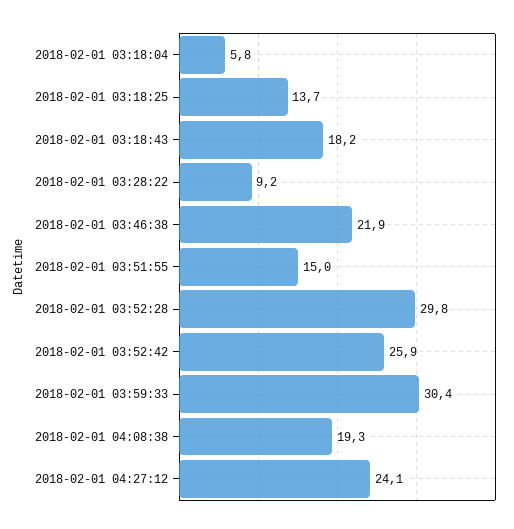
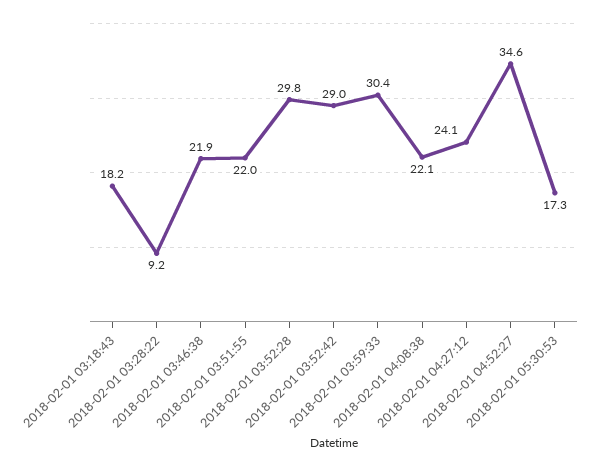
2018-02-01 03:18:04: 5.8 -> none
2018-02-01 03:18:25: 13.7 -> none
2018-02-01 03:51:55: 15 -> 22
2018-02-01 03:52:42: 25.9 -> 29
2018-02-01 04:08:38: 19.3 -> 22.1
2018-02-01 04:52:27: none -> 34.6
2018-02-01 05:30:53: none -> 17.3

